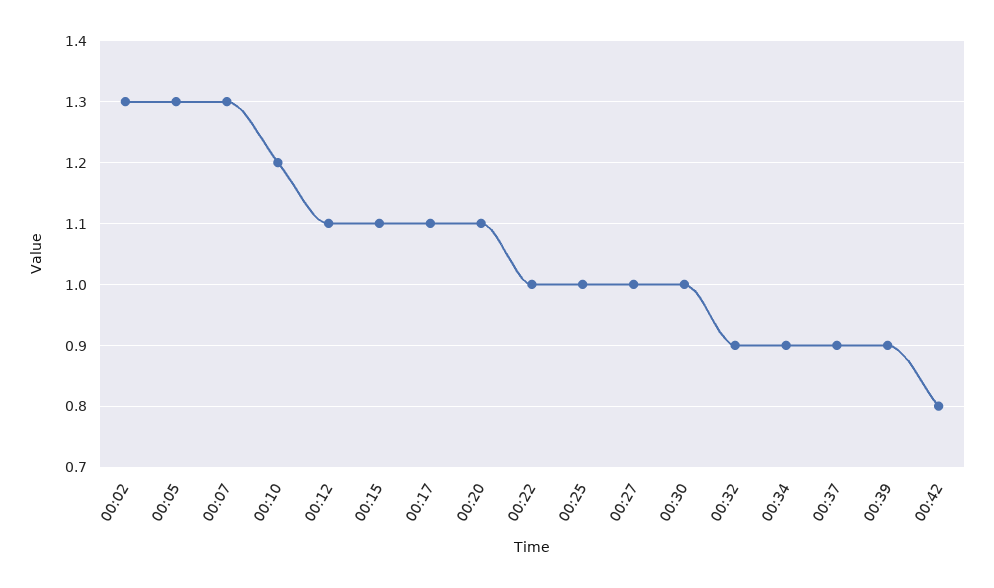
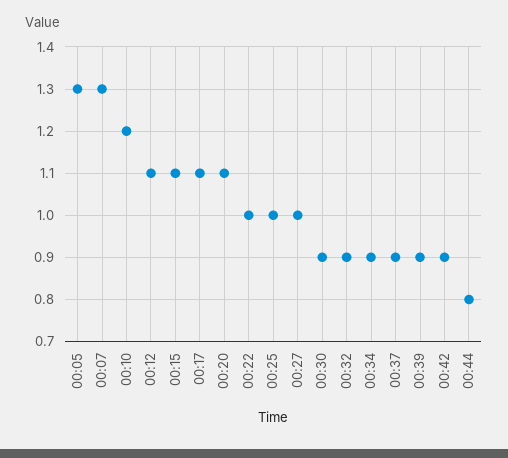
00:02: 1.3 -> none
00:30: 1 -> 0.9
00:42: 0.8 -> 0.9
00:44: none -> 0.8

